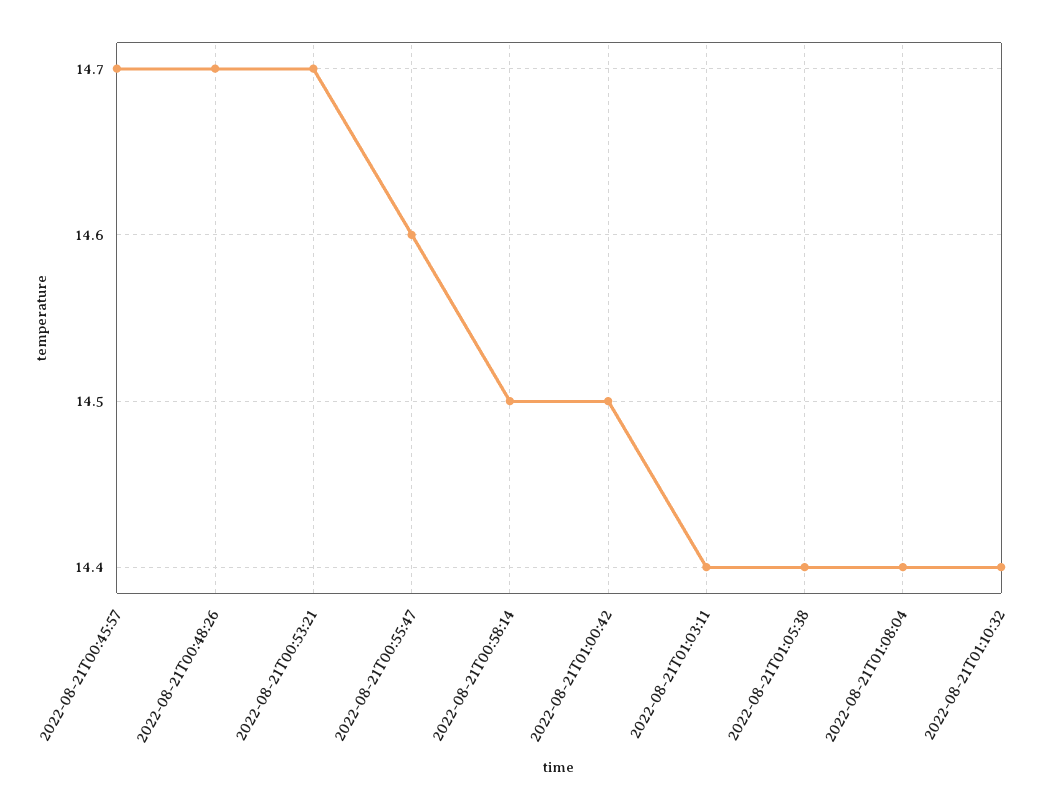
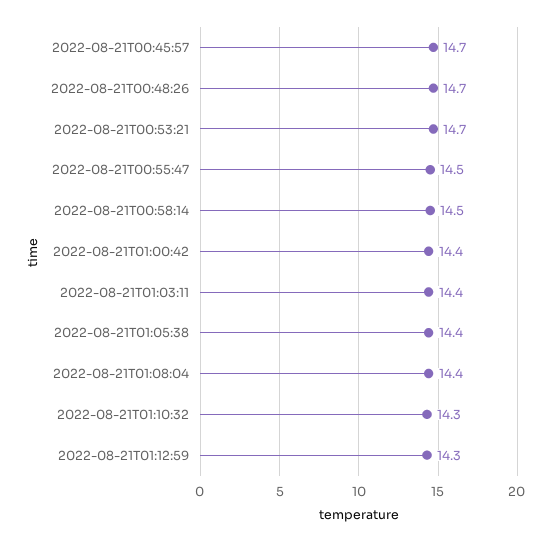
2022-08-21T00:55:47: 14.6 -> 14.5
2022-08-21T01:00:42: 14.5 -> 14.4
2022-08-21T01:10:32: 14.4 -> 14.3
2022-08-21T01:12:59: none -> 14.3

